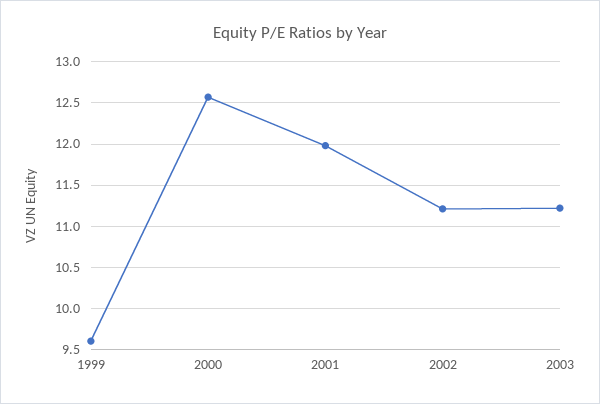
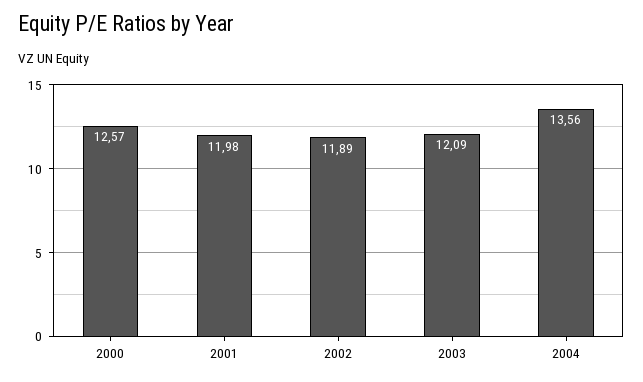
1999: 9.6 -> none
2002: 11.2 -> 11.89
2003: 11.2 -> 12.09
2004: none -> 13.56

